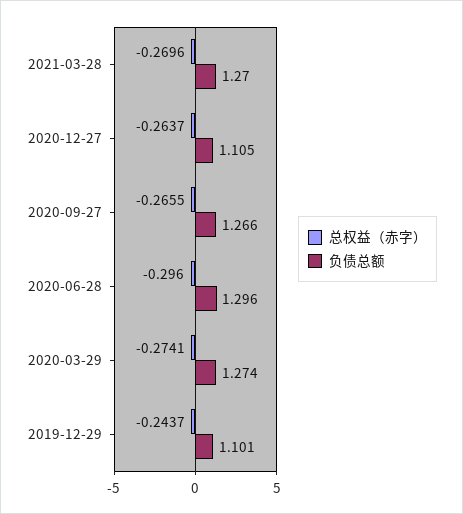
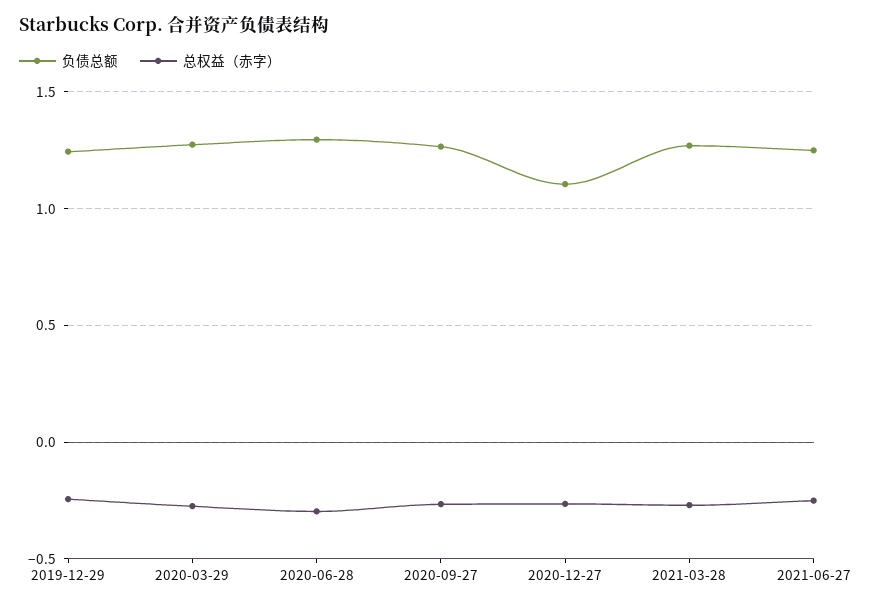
负债总额, 2019-12-29: 1.101 -> 1.25
负债总额, 2021-06-27: none -> 1.25
总权益（赤字）, 2021-06-27: none -> -0.25

